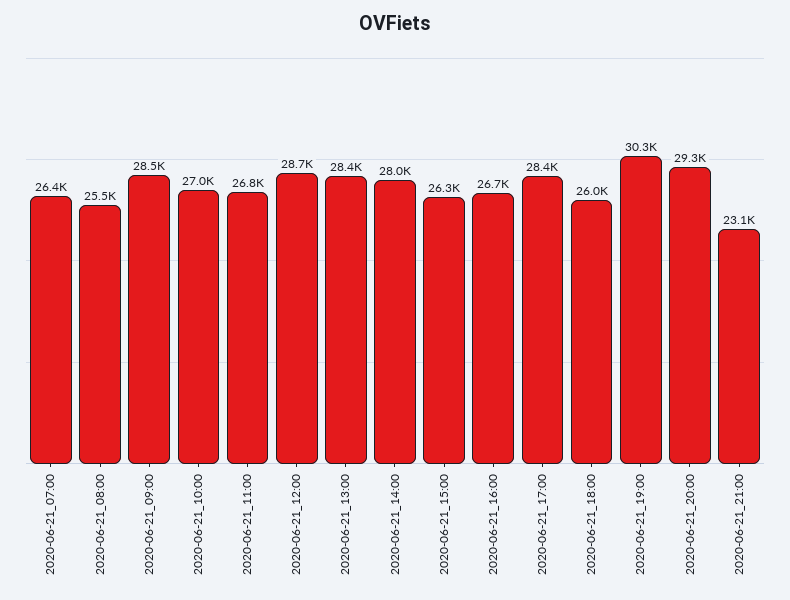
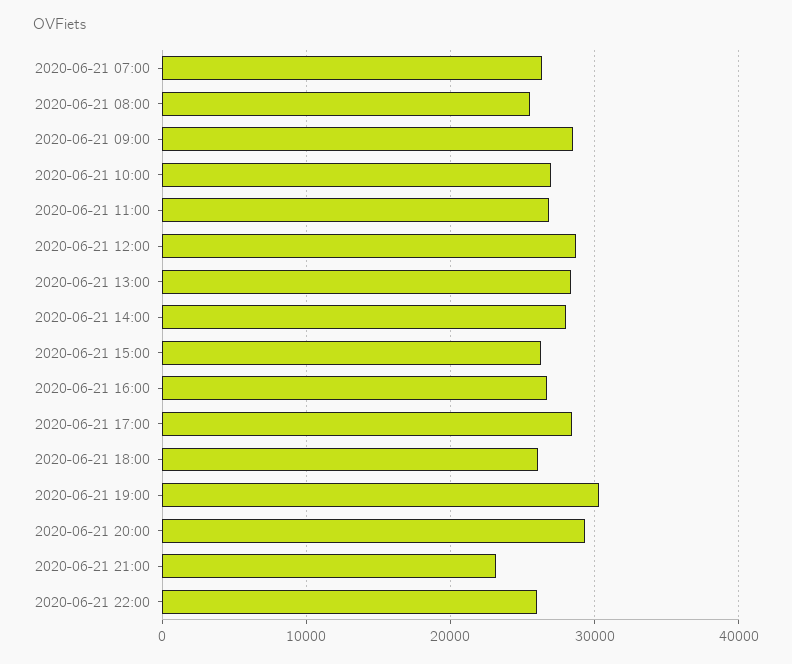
2020-06-21 22:00: none -> 26000

